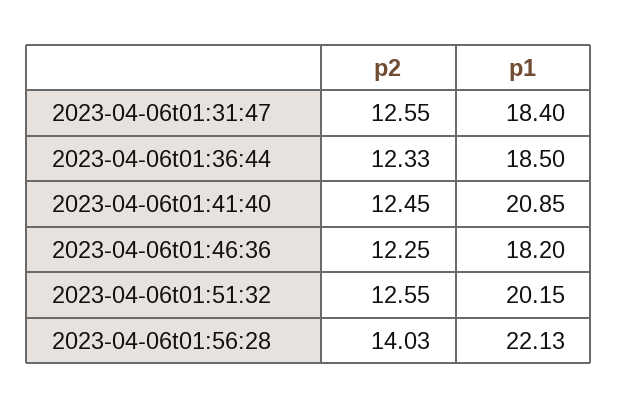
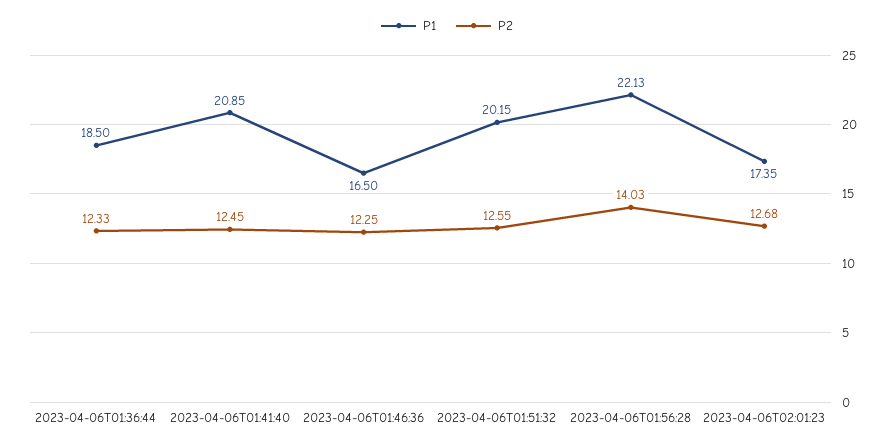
p2, 2023-04-06t01:31:47: 12.55 -> none
p1, 2023-04-06t01:31:47: 18.4 -> none
p1, 2023-04-06t01:46:36: 18.2 -> 16.5
p1, 2023-04-06T02:01:23: none -> 17.35
p2, 2023-04-06T02:01:23: none -> 12.68

